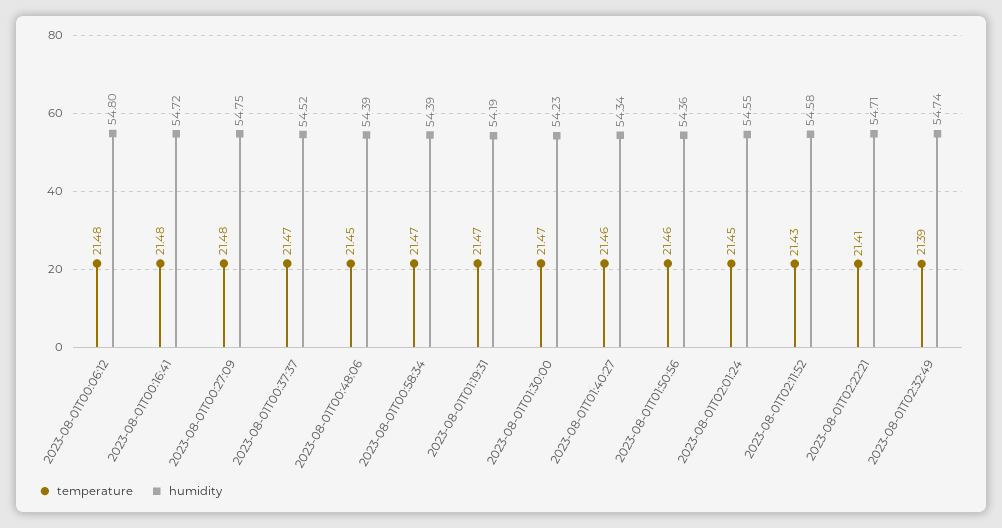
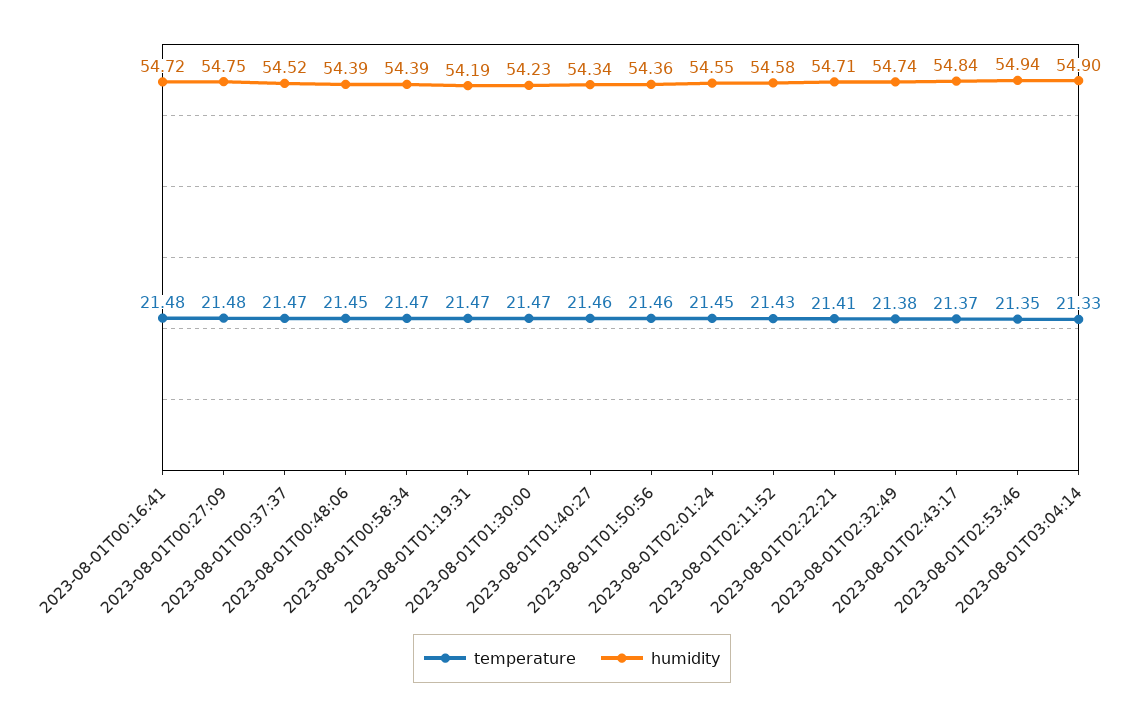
temperature, 2023-08-01T00:06:12: 21.48 -> none
humidity, 2023-08-01T00:06:12: 54.8 -> none
temperature, 2023-08-01T02:32:49: 21.39 -> 21.38
temperature, 2023-08-01T02:43:17: none -> 21.37
humidity, 2023-08-01T02:43:17: none -> 54.84
temperature, 2023-08-01T02:53:46: none -> 21.35
humidity, 2023-08-01T02:53:46: none -> 54.94
temperature, 2023-08-01T03:04:14: none -> 21.33
humidity, 2023-08-01T03:04:14: none -> 54.9

